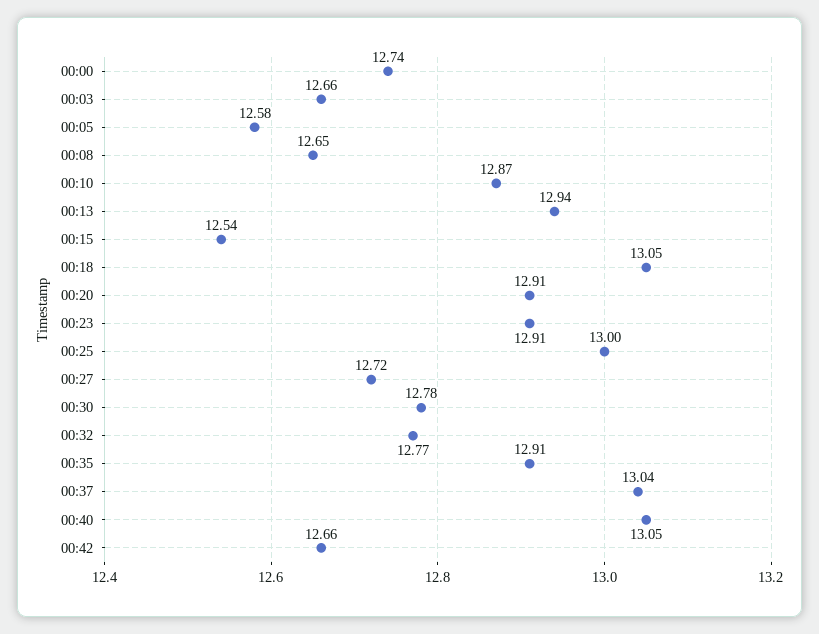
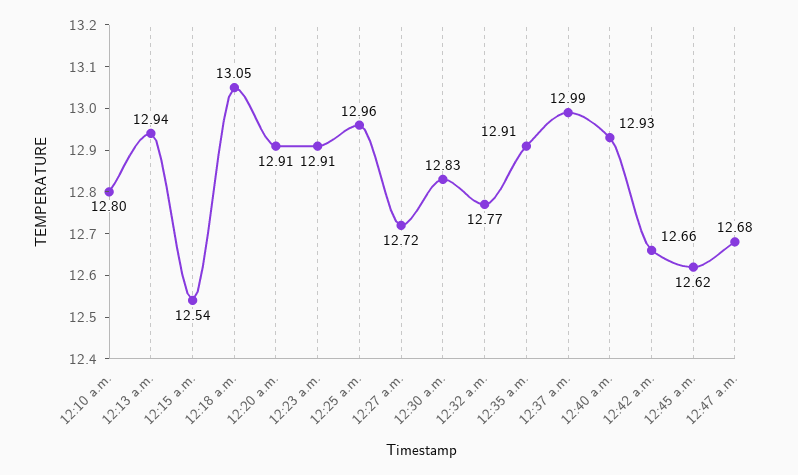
00:00: 12.74 -> none
00:03: 12.66 -> none
00:05: 12.58 -> none
00:08: 12.65 -> none
00:10: 12.87 -> 12.8
00:25: 13 -> 12.96
00:30: 12.78 -> 12.83
00:37: 13.04 -> 12.99
00:40: 13.05 -> 12.93
12:45 a.m.: none -> 12.62
12:47 a.m.: none -> 12.68

